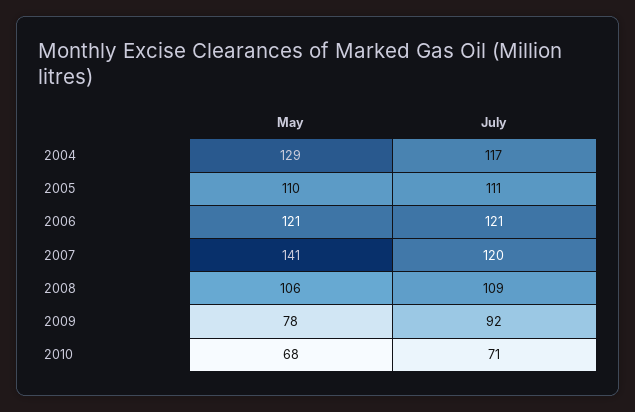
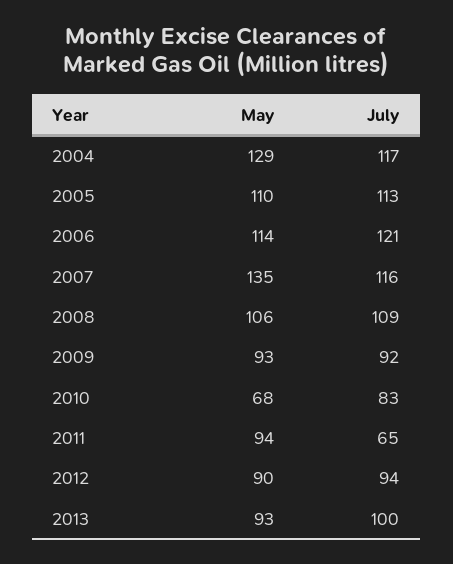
July, 2005: 111 -> 113
May, 2006: 121 -> 114
May, 2007: 141 -> 135
July, 2007: 120 -> 116
May, 2009: 78 -> 93
July, 2010: 71 -> 83
May, 2011: none -> 94
July, 2011: none -> 65
May, 2012: none -> 90
July, 2012: none -> 94
May, 2013: none -> 93
July, 2013: none -> 100

